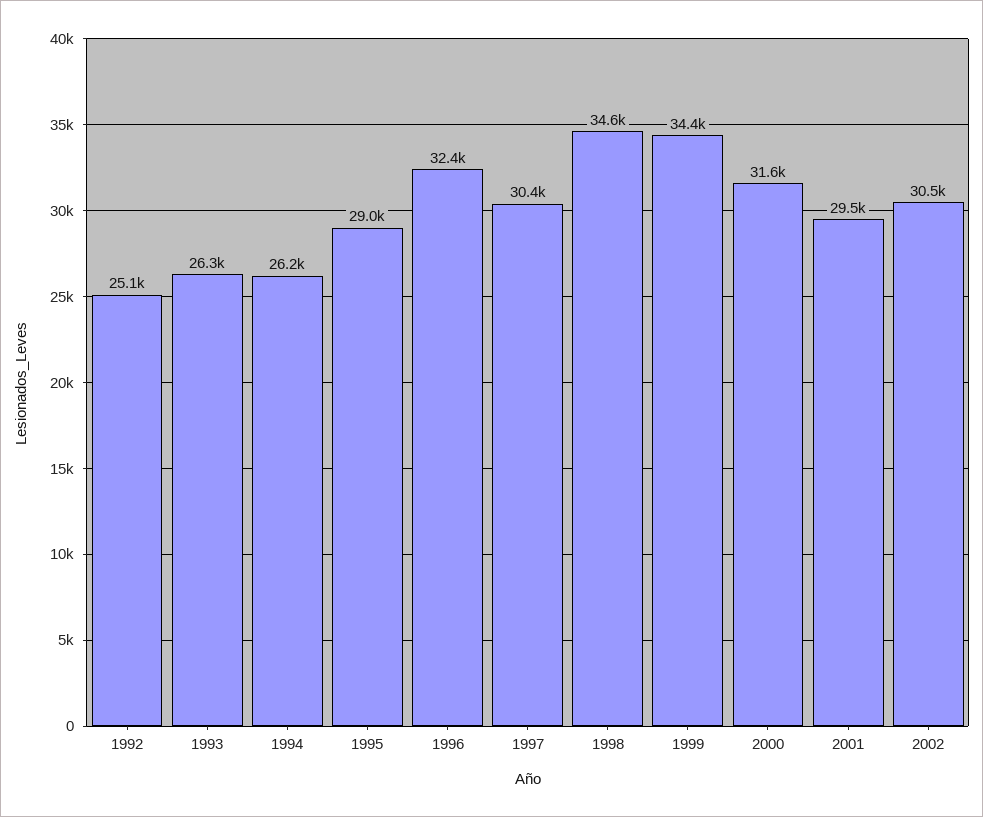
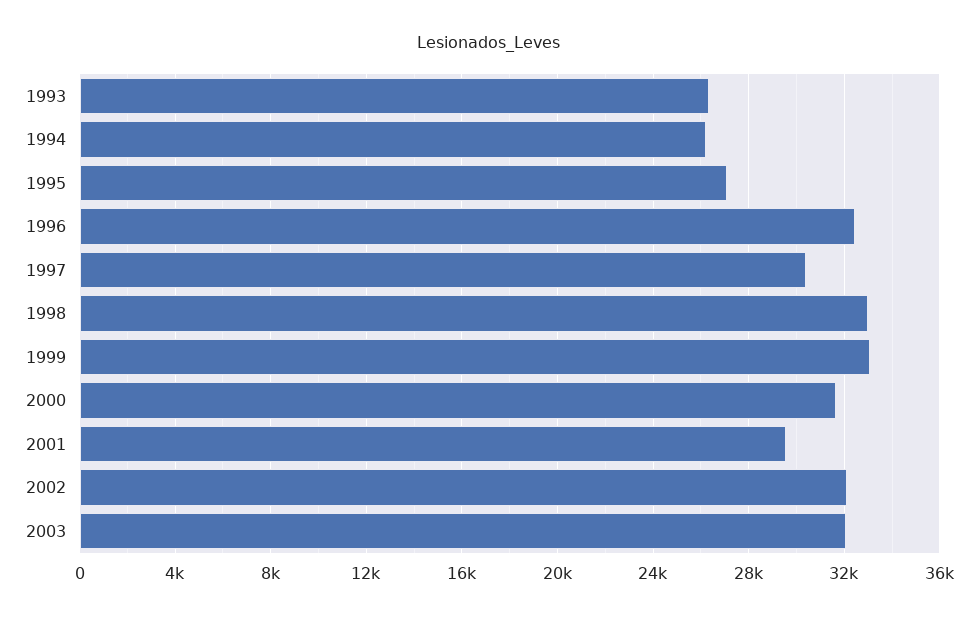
1992: 25100 -> none
1995: 29000 -> 27000
1998: 34600 -> 33000
1999: 34400 -> 33000
2002: 30500 -> 32000
2003: none -> 32000

